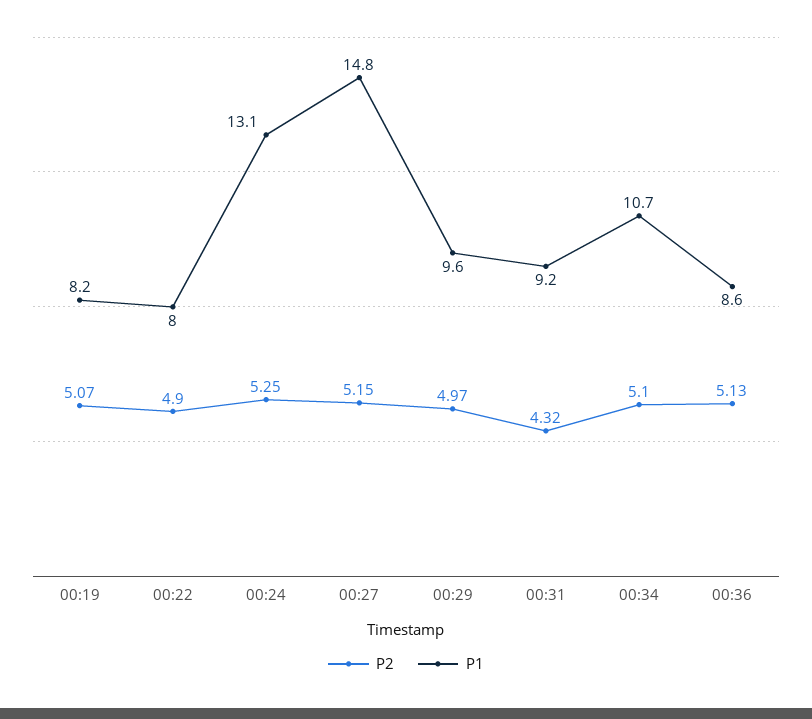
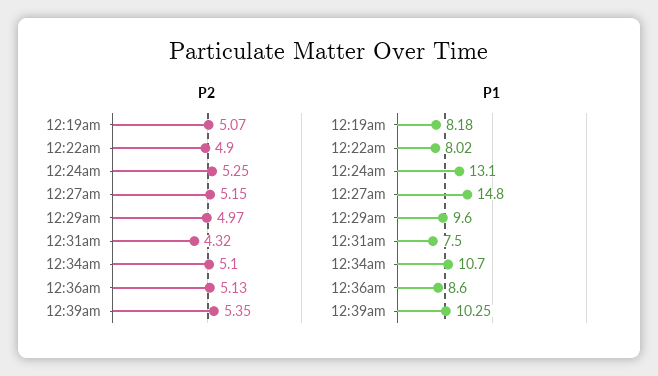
P1, 00:31: 9.2 -> 7.5
P2, 12:39am: none -> 5.35
P1, 12:39am: none -> 10.25

